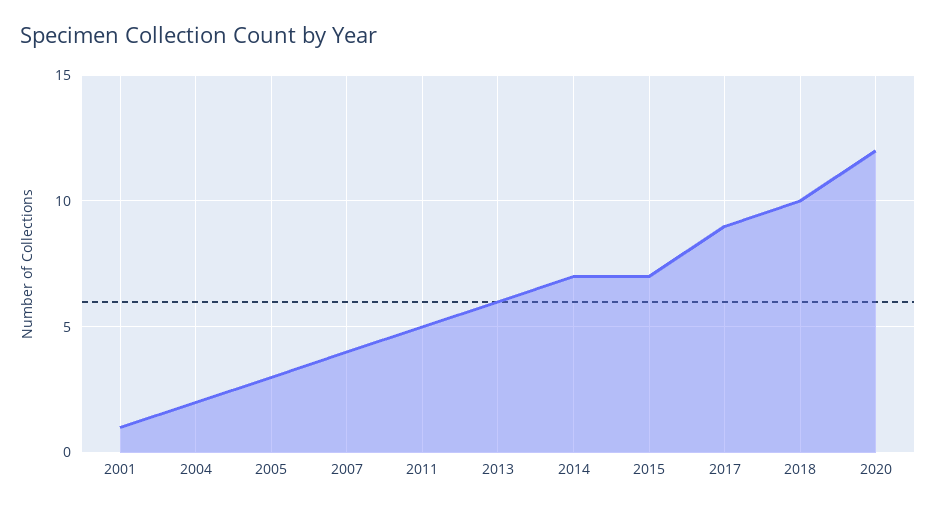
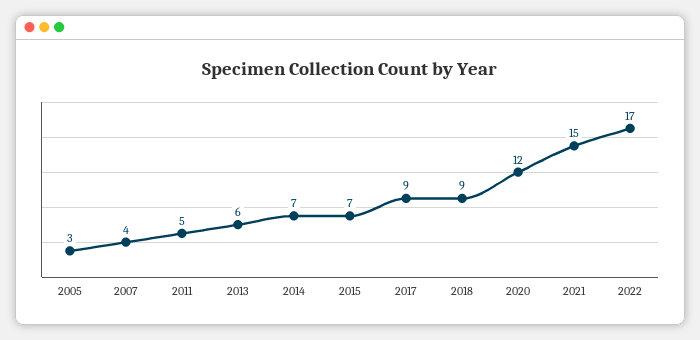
2001: 1 -> none
2004: 2 -> none
2018: 10 -> 9
2021: none -> 15
2022: none -> 17

